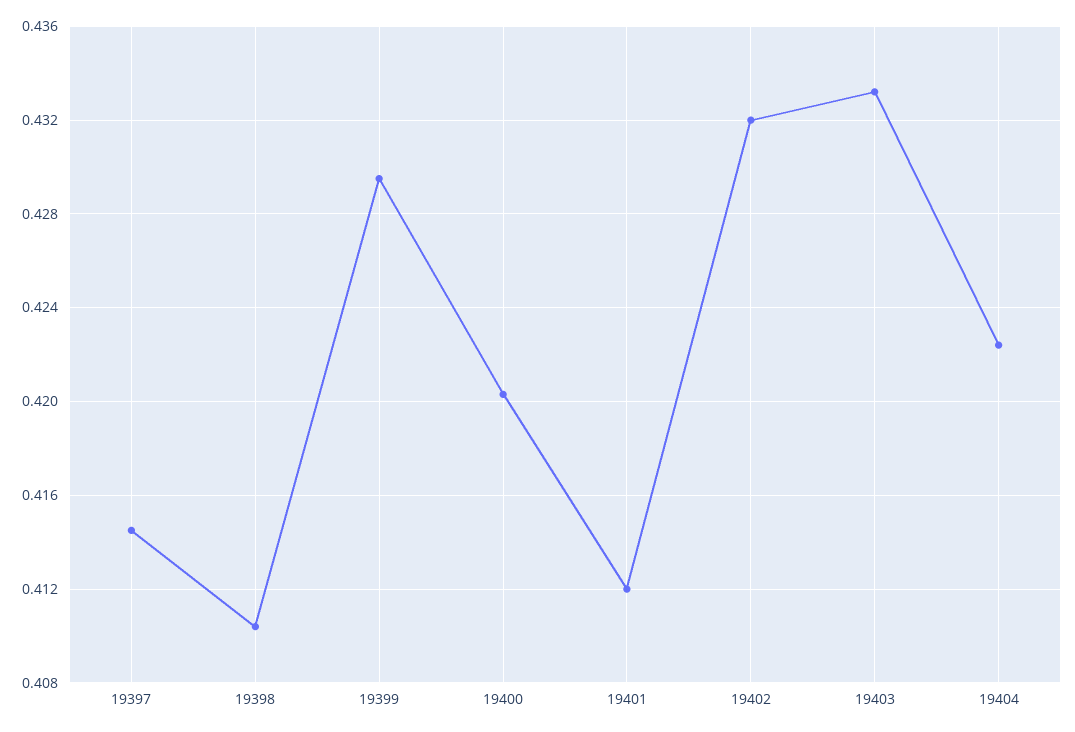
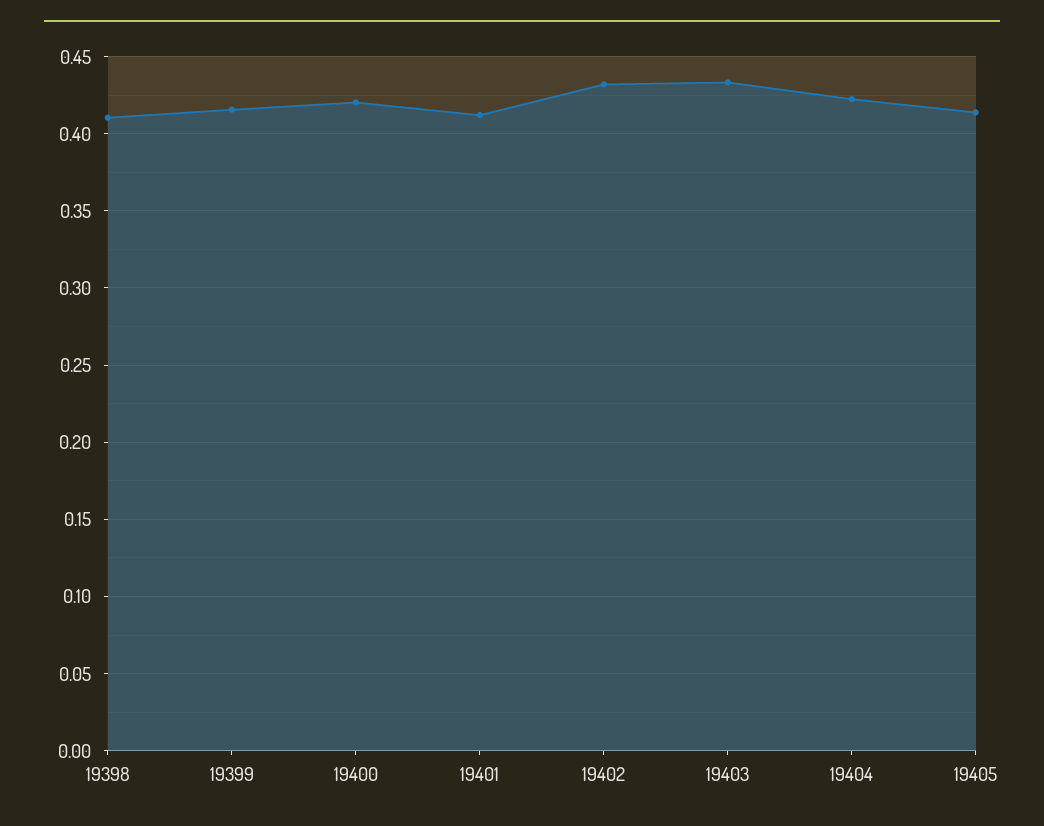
19397: 0.4145 -> none
19399: 0.4295 -> 0.415
19405: none -> 0.415

